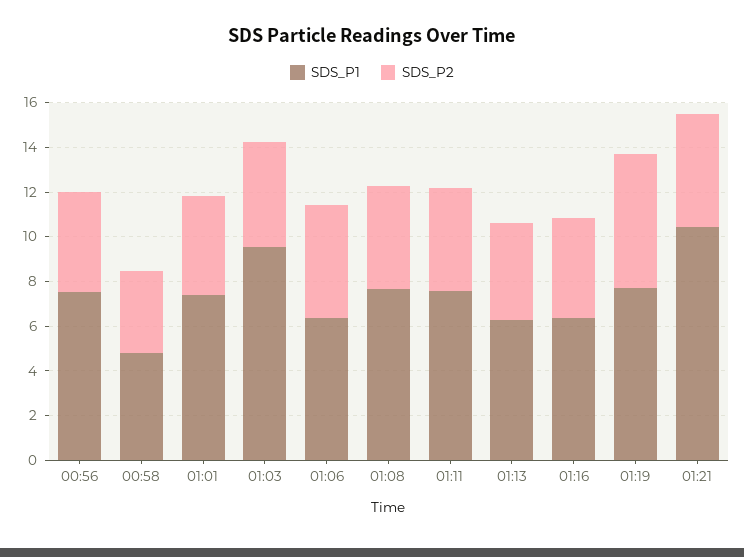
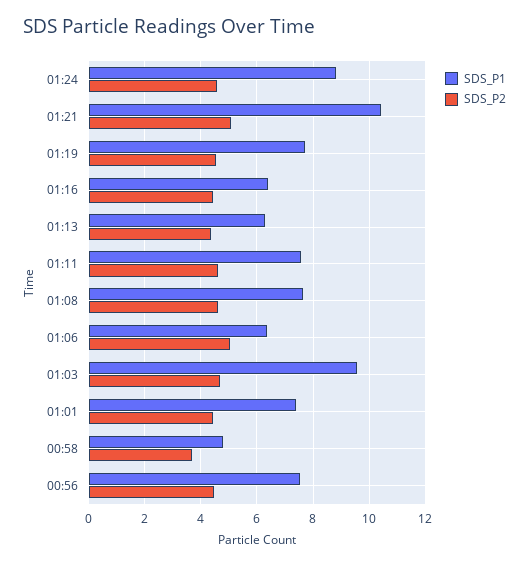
SDS_P2, 01:19: 6 -> 4.5
SDS_P1, 01:24: none -> 8.75
SDS_P2, 01:24: none -> 4.5

